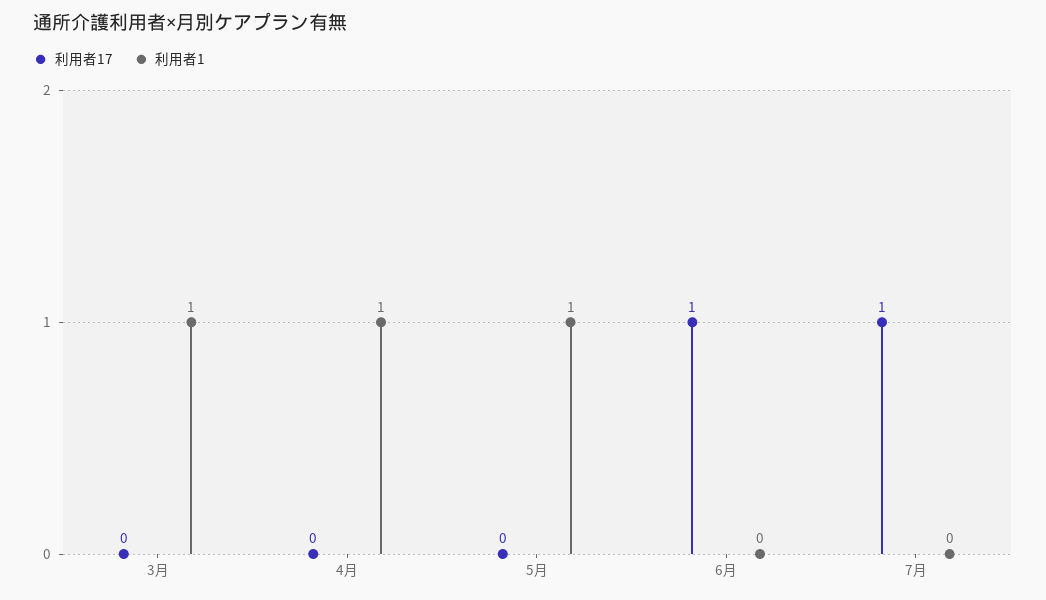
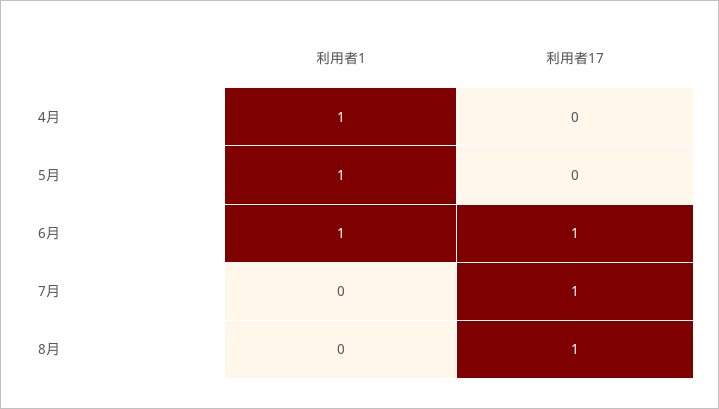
利用者17, 3月: 0 -> none
利用者1, 3月: 1 -> none
利用者1, 6月: 0 -> 1
利用者1, 8月: none -> 0
利用者17, 8月: none -> 1

